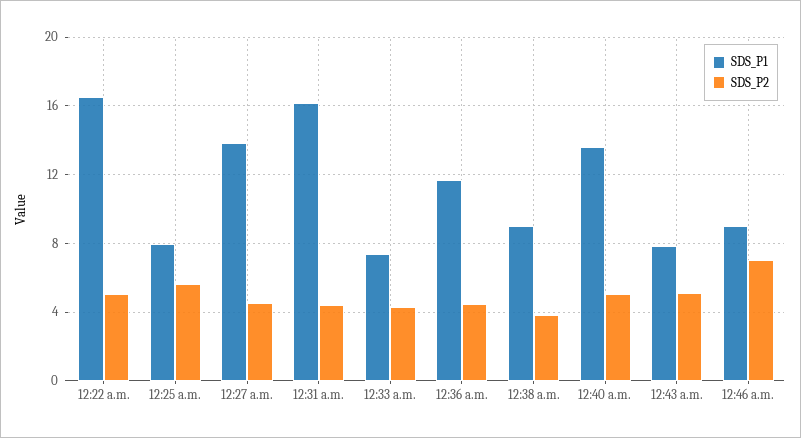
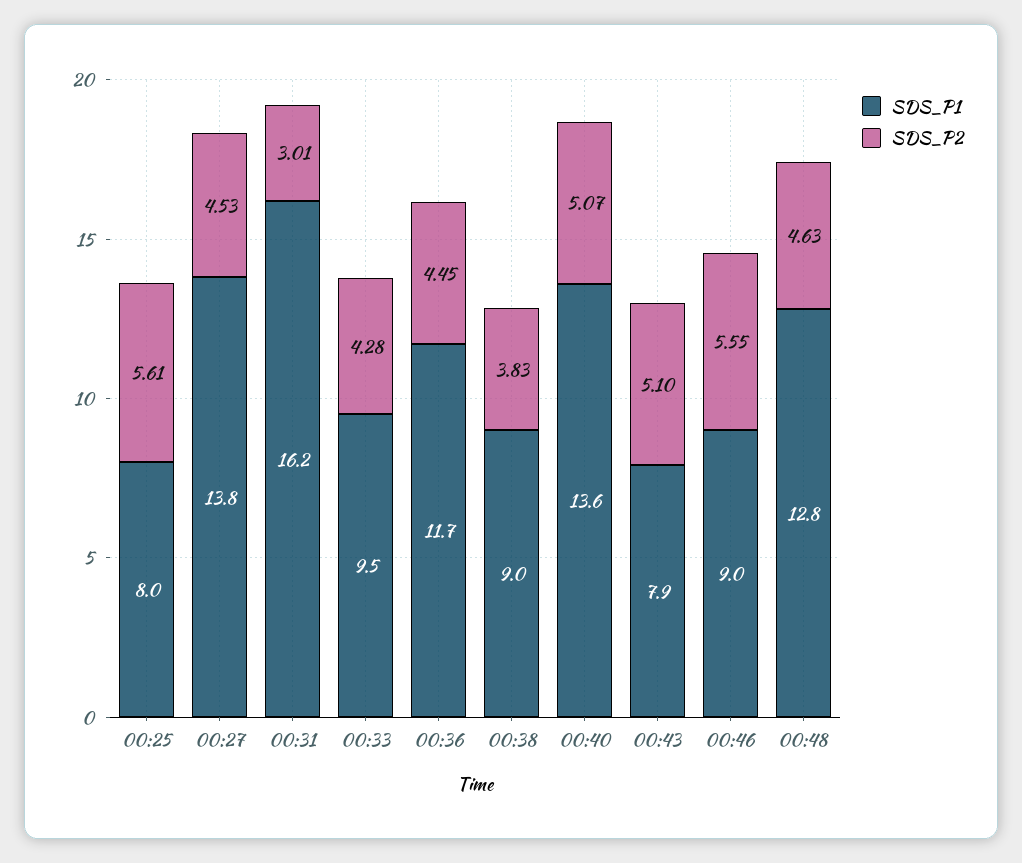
SDS_P1, 12:22 a.m.: 16.5 -> none
SDS_P2, 12:22 a.m.: 5 -> none
SDS_P2, 12:31 a.m.: 4.5 -> 3.01
SDS_P1, 12:33 a.m.: 7.5 -> 9.5
SDS_P2, 12:46 a.m.: 7 -> 5.55
SDS_P1, 00:48: none -> 12.8
SDS_P2, 00:48: none -> 4.63

